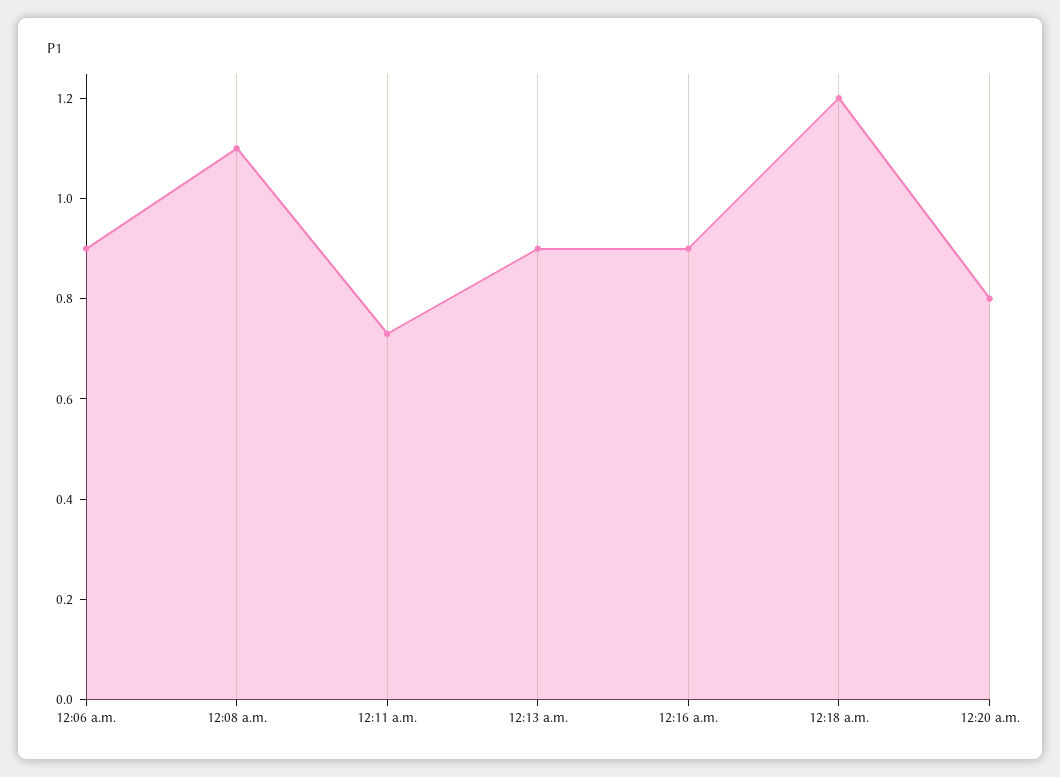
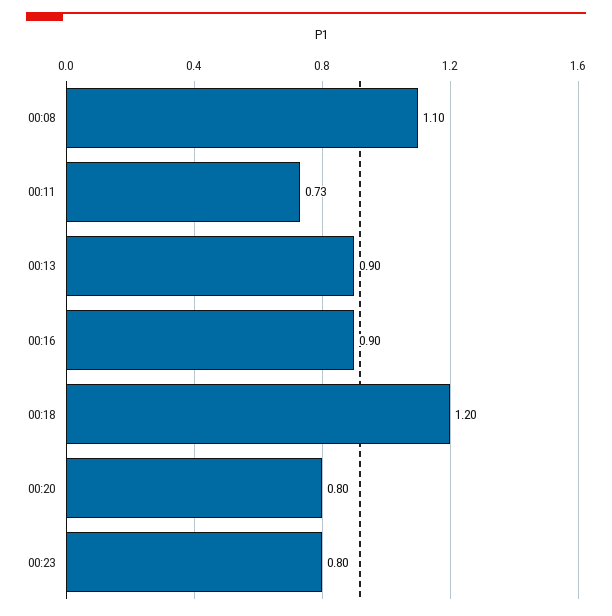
12:06 a.m.: 0.9 -> none
00:23: none -> 0.8

